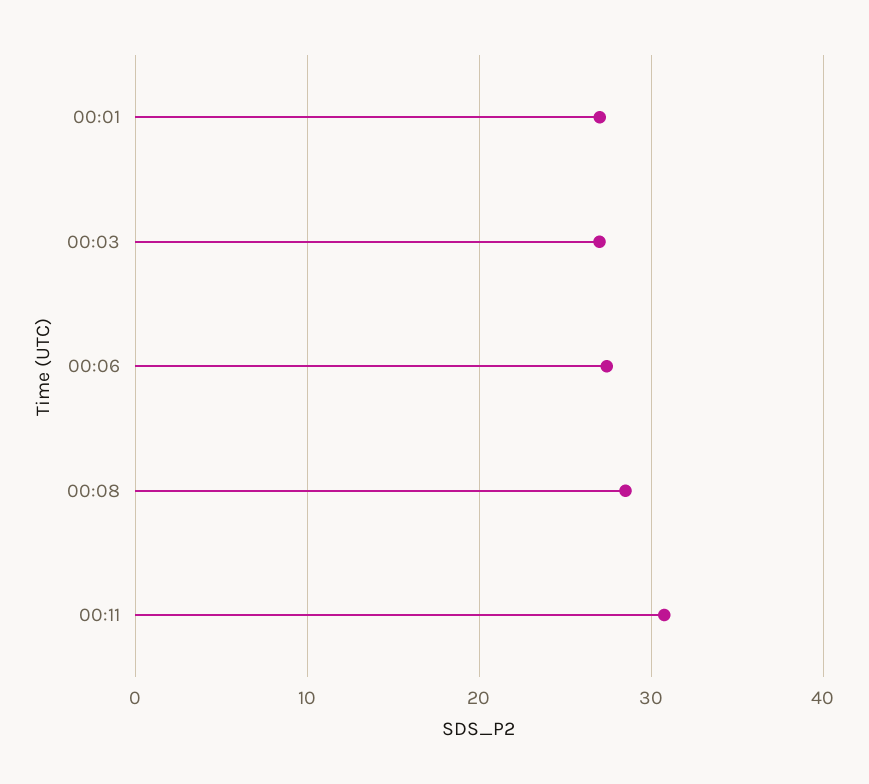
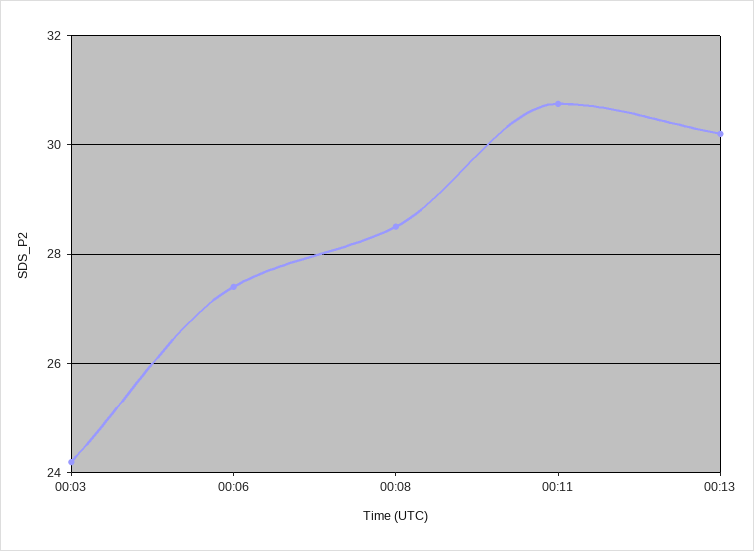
00:01: 27 -> none
00:03: 27 -> 24.2
00:13: none -> 30.2

